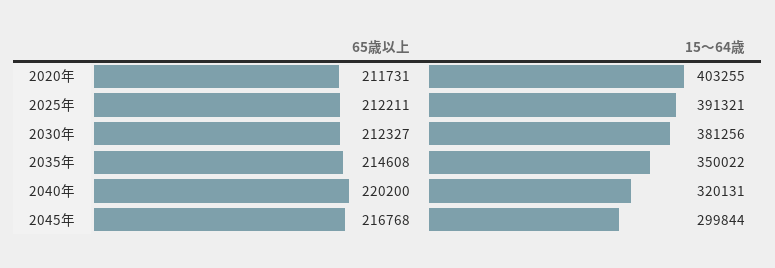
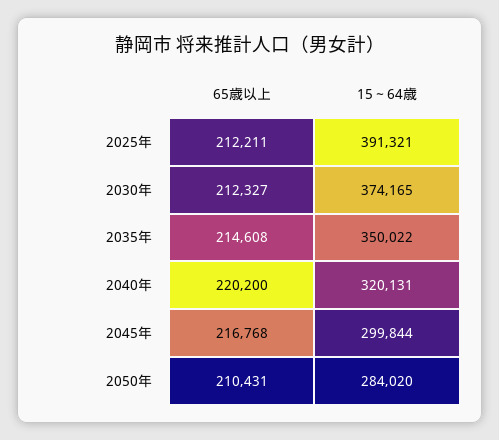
65歳以上, 2020年: 211731 -> none
15～64歳, 2020年: 403255 -> none
15～64歳, 2030年: 381256 -> 374165
65歳以上, 2050年: none -> 210431
15～64歳, 2050年: none -> 284020

